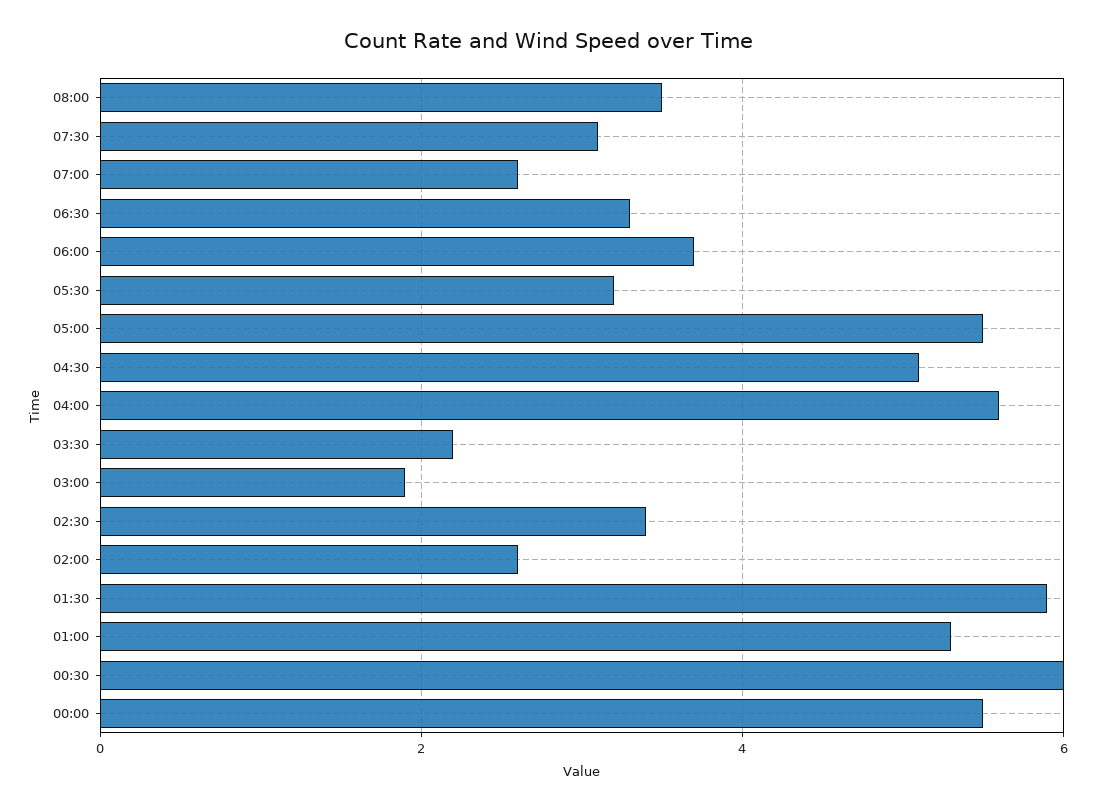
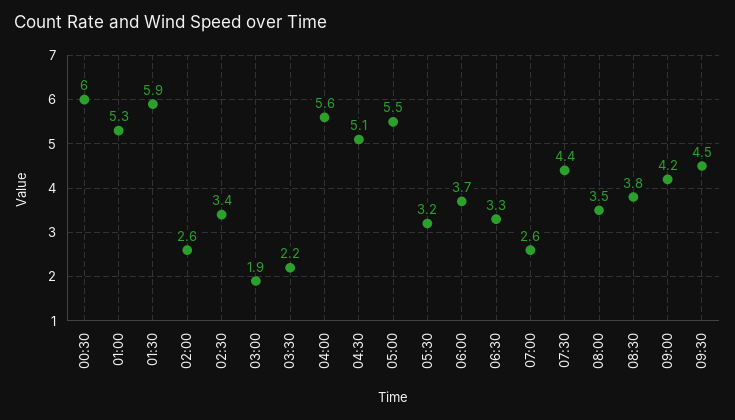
07:30: 3 -> 4.4
00:00: 5.5 -> none
08:30: none -> 3.8
09:00: none -> 4.2
09:30: none -> 4.5

